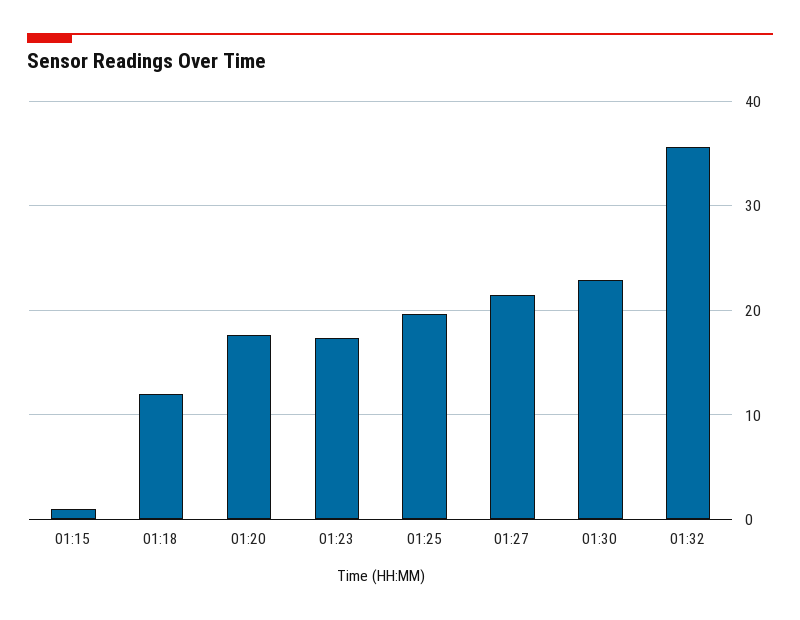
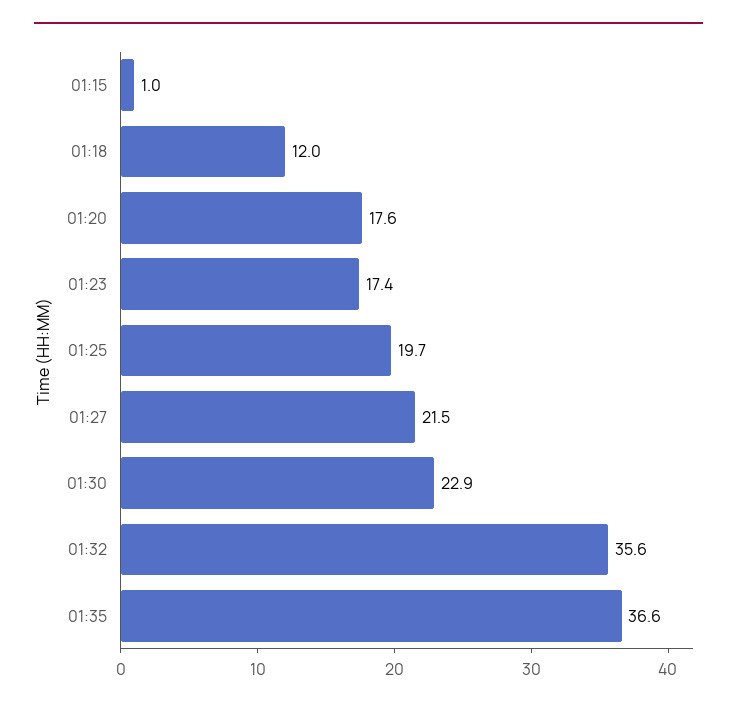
01:35: none -> 36.6

